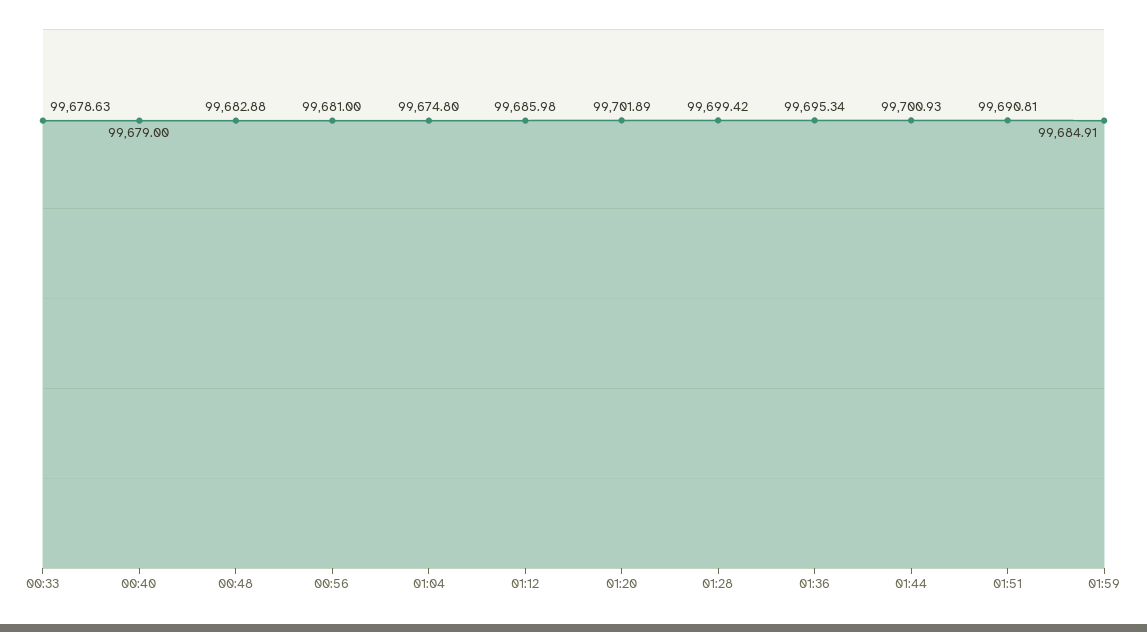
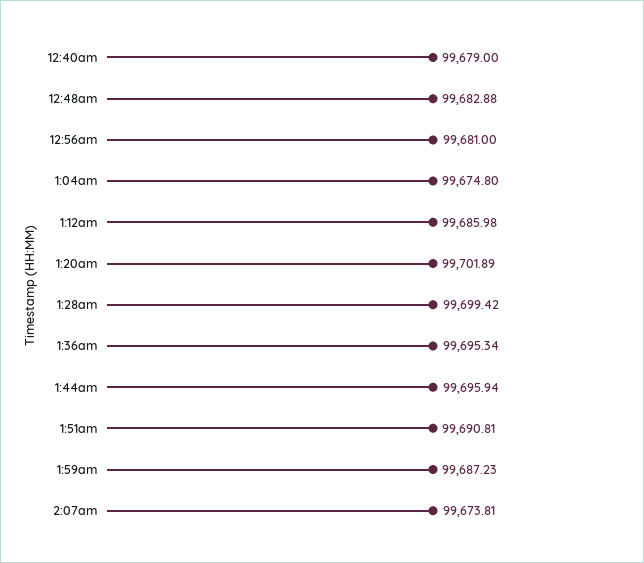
00:33: 99678.63 -> none
01:44: 99700.93 -> 99695.94
01:59: 99684.91 -> 99687.23
2:07am: none -> 99673.81

